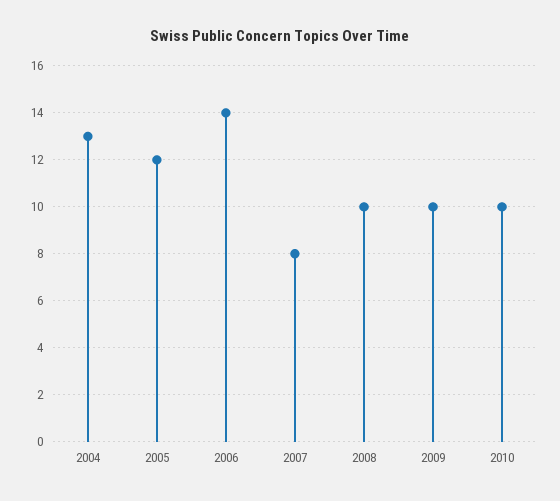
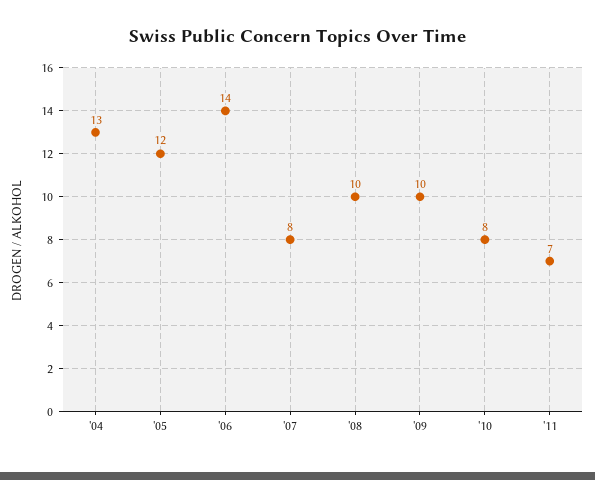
2010: 10 -> 8
'11: none -> 7

